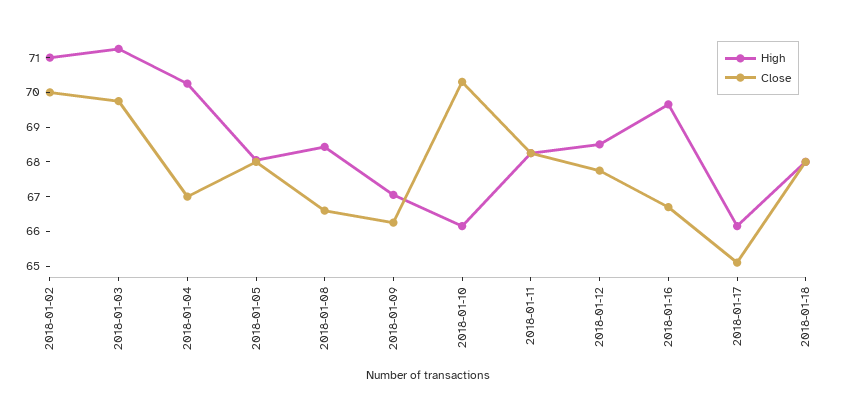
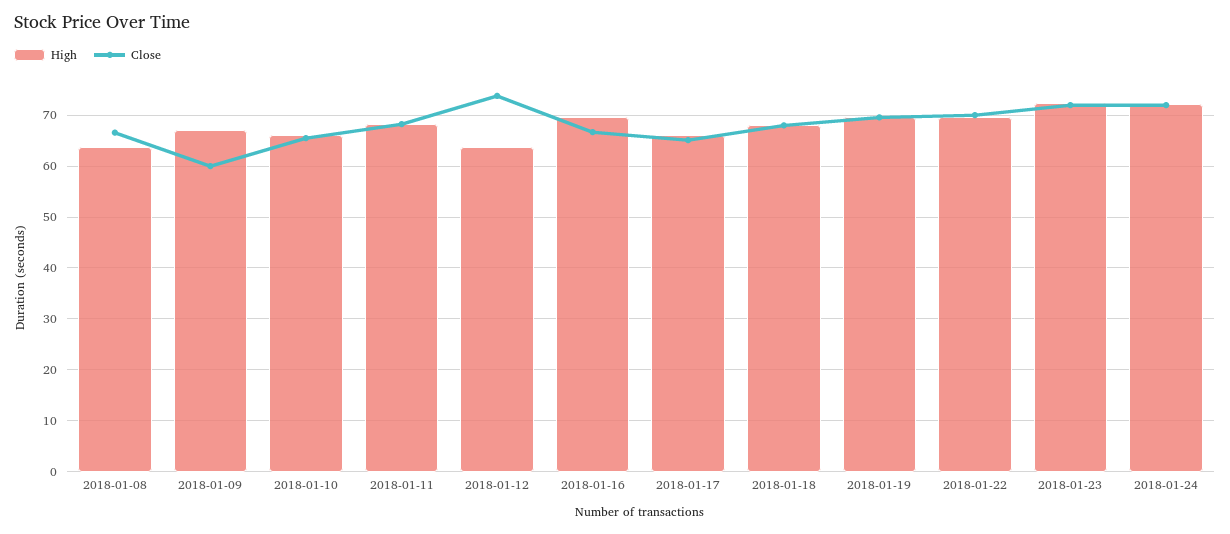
High, 2018-01-02: 71 -> none
Close, 2018-01-02: 70 -> none
High, 2018-01-03: 71.25 -> none
Close, 2018-01-03: 69.75 -> none
High, 2018-01-04: 70.25 -> none
Close, 2018-01-04: 67 -> none
High, 2018-01-05: 68 -> none
Close, 2018-01-05: 68 -> none
High, 2018-01-08: 68.5 -> 64
Close, 2018-01-09: 66.25 -> 60
Close, 2018-01-10: 70.25 -> 66
High, 2018-01-12: 68.5 -> 64
Close, 2018-01-12: 67.75 -> 74
High, 2018-01-19: none -> 70
Close, 2018-01-19: none -> 70
High, 2018-01-22: none -> 70
Close, 2018-01-22: none -> 70
High, 2018-01-23: none -> 72
Close, 2018-01-23: none -> 72
High, 2018-01-24: none -> 72
Close, 2018-01-24: none -> 72

